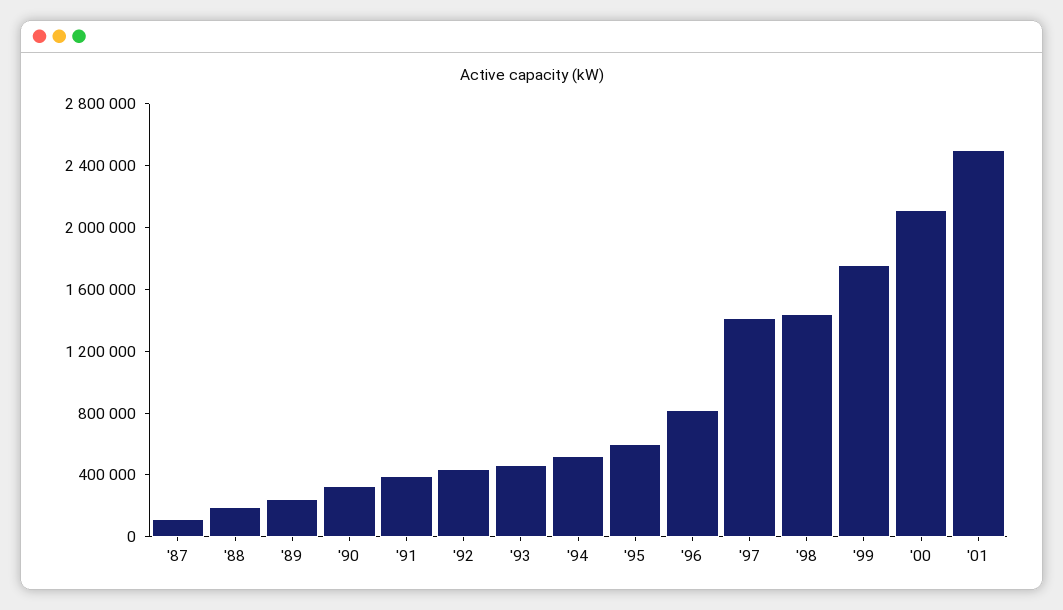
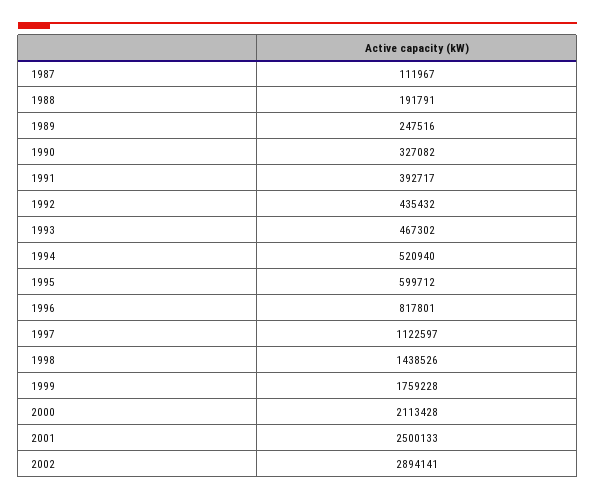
'97: 1400000 -> 1122597
2002: none -> 2894141

